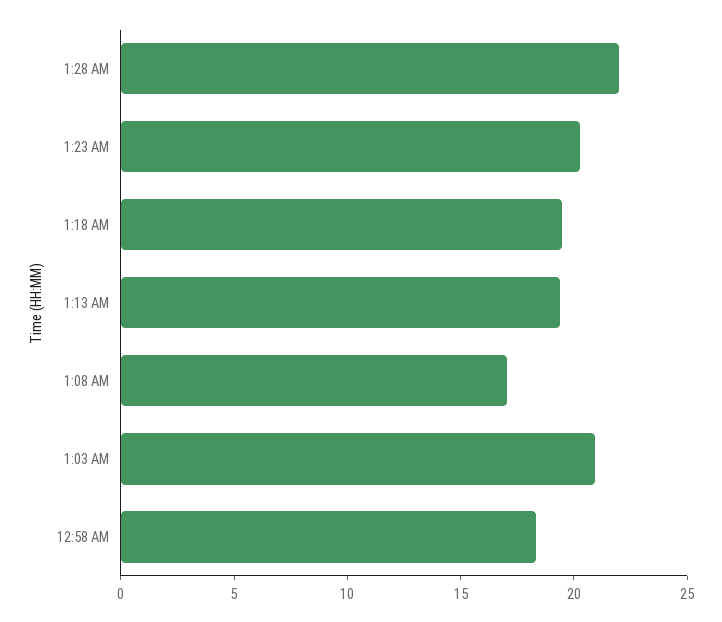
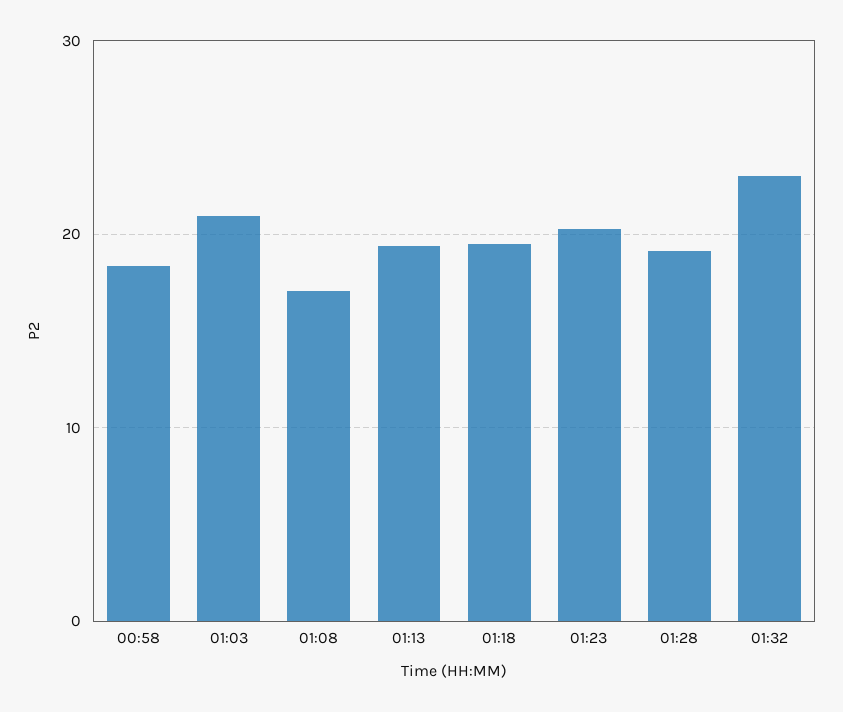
1:28 AM: 22 -> 19
01:32: none -> 23

